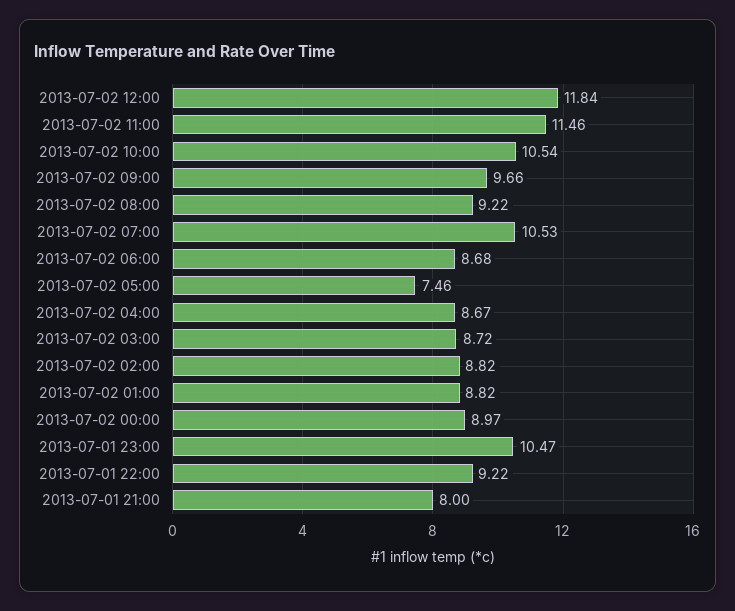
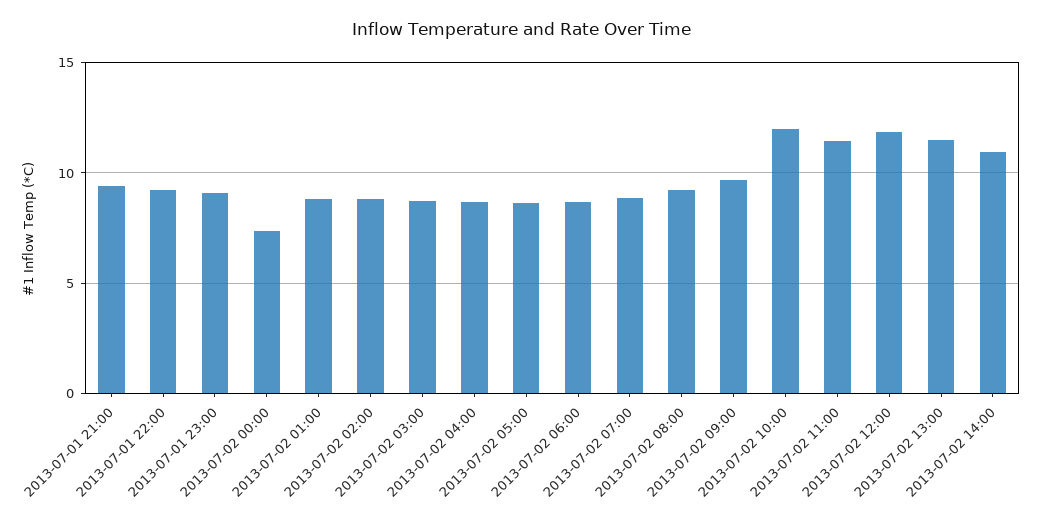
2013-07-02 10:00: 10.54 -> 12
2013-07-02 07:00: 10.53 -> 9
2013-07-02 05:00: 7.46 -> 8.5
2013-07-02 00:00: 8.97 -> 7.5
2013-07-01 23:00: 10.47 -> 9
2013-07-01 21:00: 8 -> 9.5
2013-07-02 13:00: none -> 11.5
2013-07-02 14:00: none -> 11

